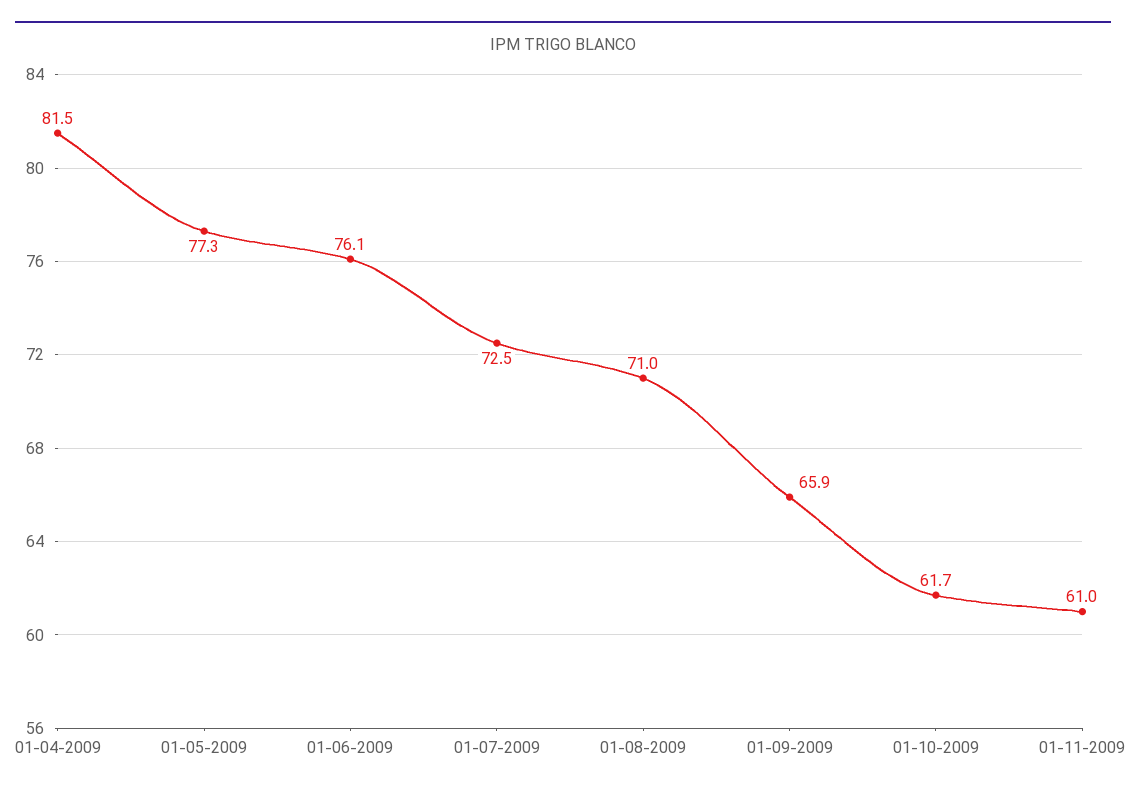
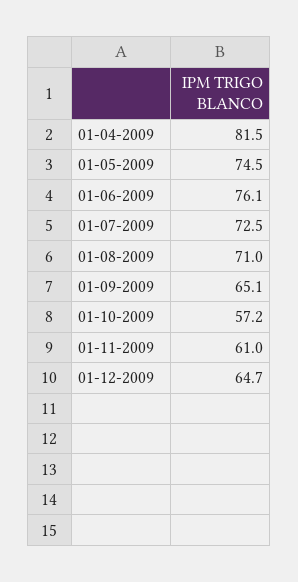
01-05-2009: 77.3 -> 74.5
01-09-2009: 65.9 -> 65.1
01-10-2009: 61.7 -> 57.2
01-12-2009: none -> 64.7

